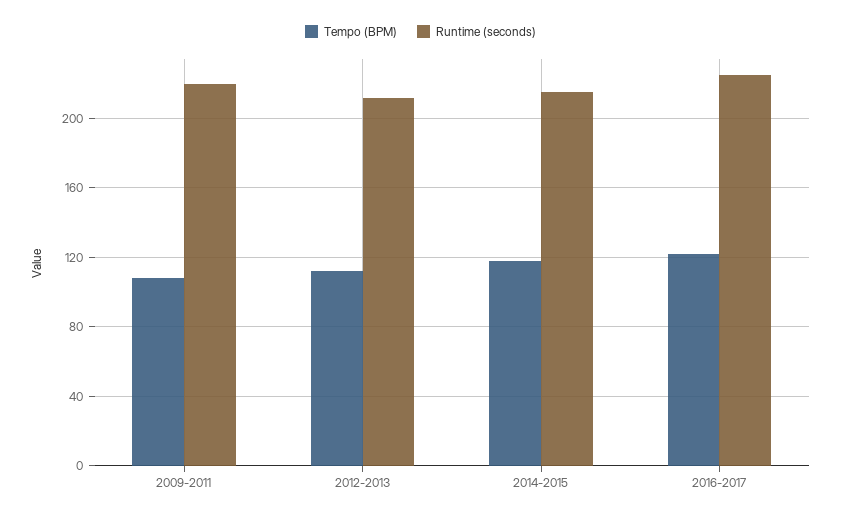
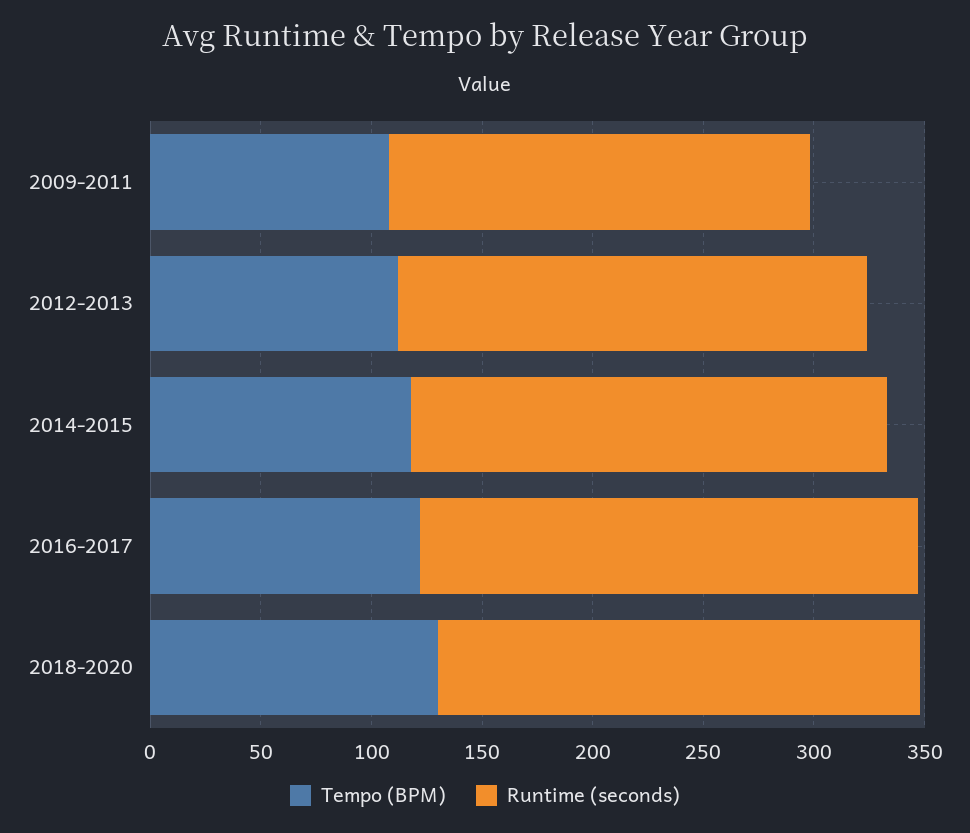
Runtime (seconds), 2009-2011: 220 -> 190
Tempo (BPM), 2018-2020: none -> 130
Runtime (seconds), 2018-2020: none -> 220

